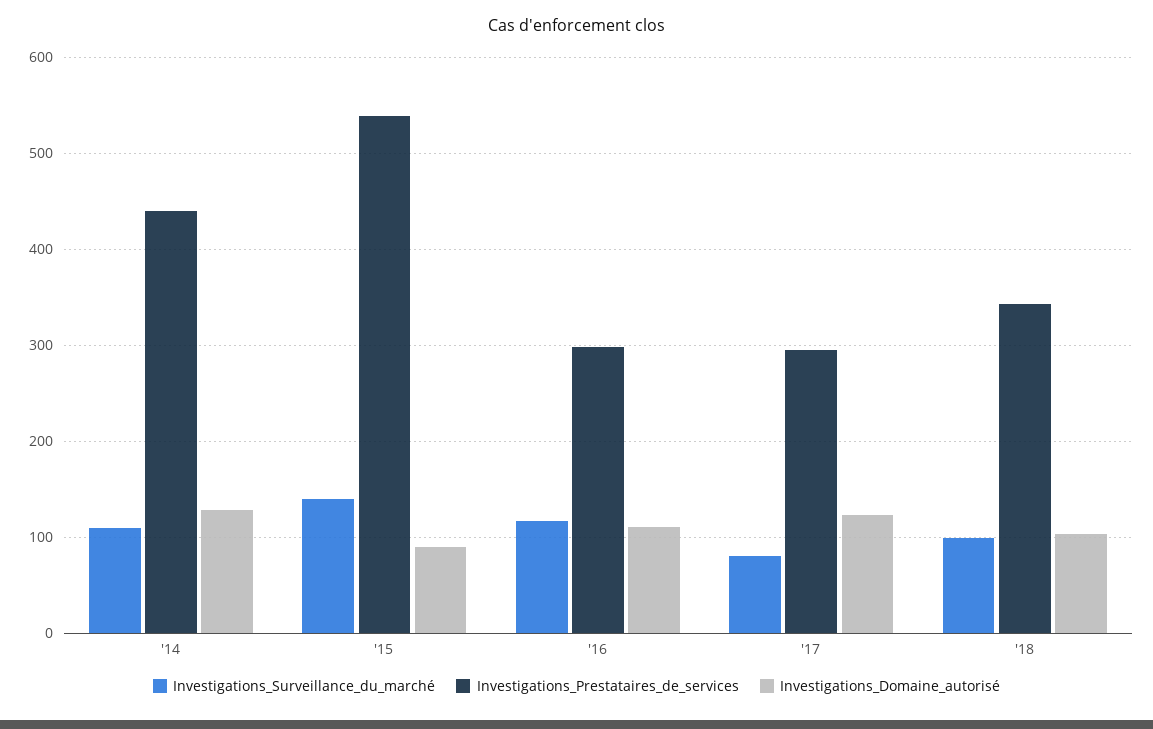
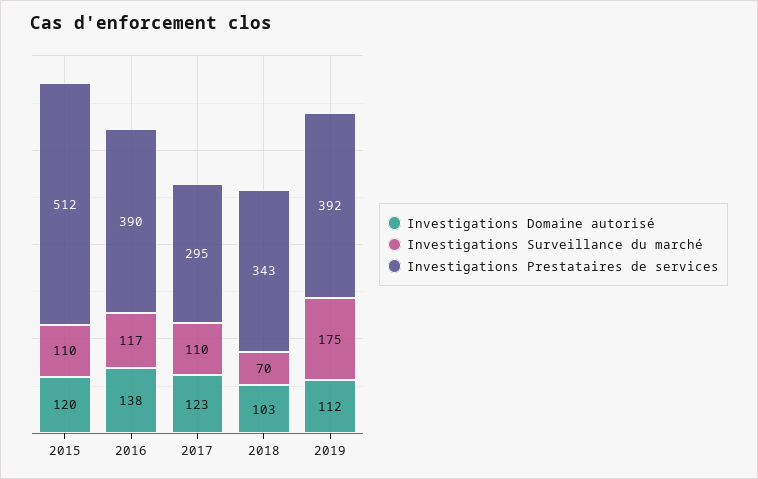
Investigations_Surveillance_du_marché, '14: 110 -> none
Investigations_Prestataires_de_services, '14: 440 -> none
Investigations_Domaine_autorisé, '14: 130 -> none
Investigations_Surveillance_du_marché, '15: 140 -> 110
Investigations_Prestataires_de_services, '15: 540 -> 512
Investigations_Domaine_autorisé, '15: 90 -> 120
Investigations_Prestataires_de_services, '16: 300 -> 390
Investigations_Domaine_autorisé, '16: 110 -> 138
Investigations_Surveillance_du_marché, '17: 80 -> 110
Investigations_Surveillance_du_marché, '18: 100 -> 70
Investigations_Domaine_autorisé, 2019: none -> 112
Investigations_Surveillance_du_marché, 2019: none -> 175
Investigations_Prestataires_de_services, 2019: none -> 392

